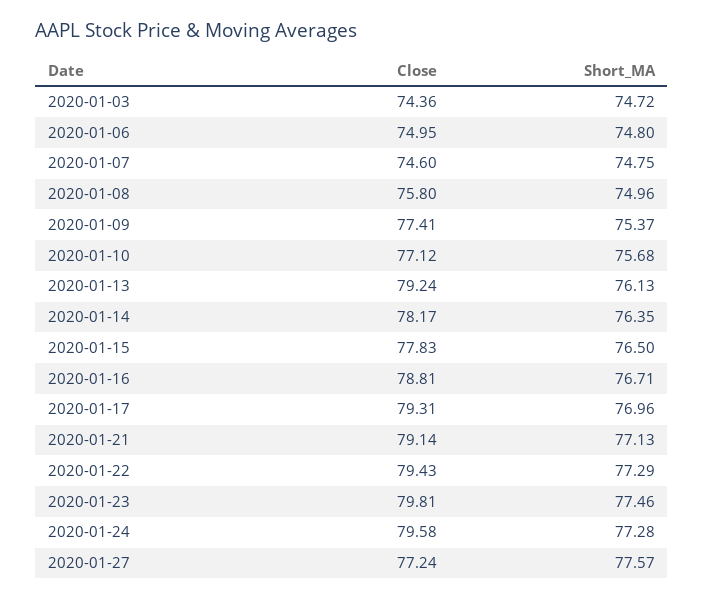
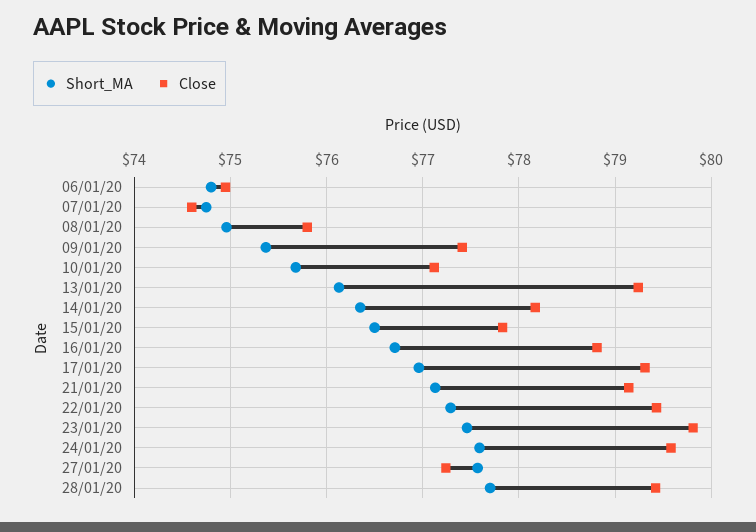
Close, 2020-01-03: 74.36 -> none
Short_MA, 2020-01-03: 74.72 -> none
Short_MA, 2020-01-24: 77.28 -> 77.6
Short_MA, 28/01/20: none -> 77.7
Close, 28/01/20: none -> 79.4

